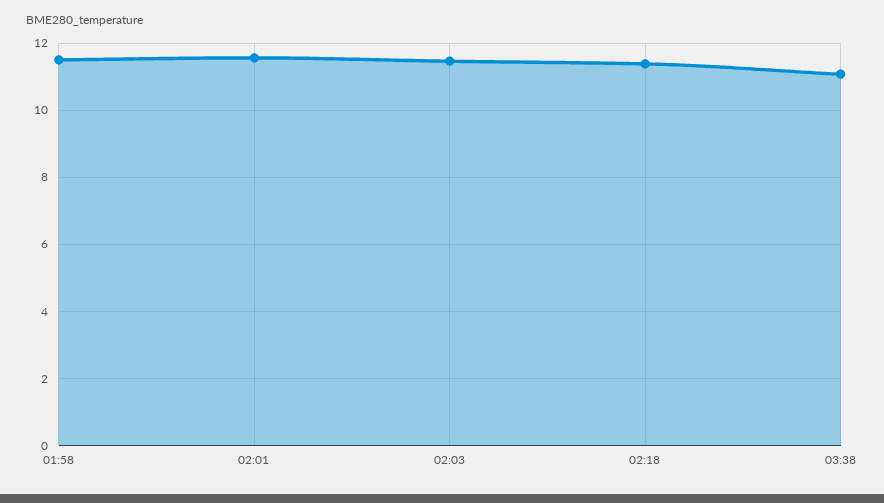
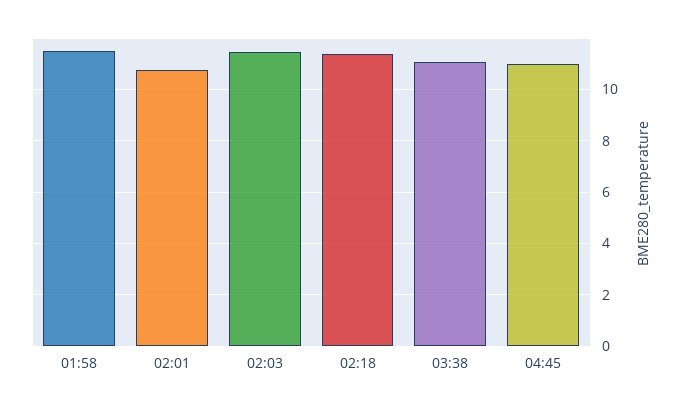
02:01: 11.6 -> 10.75
04:45: none -> 11

